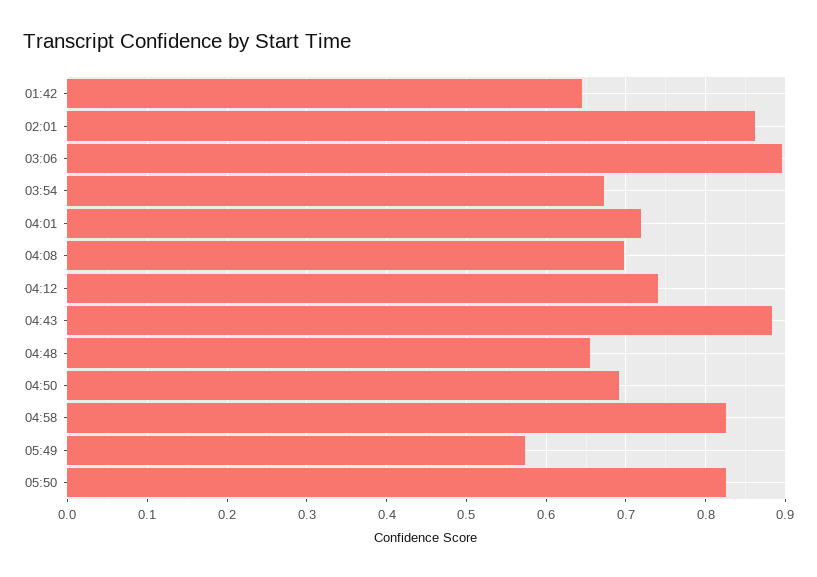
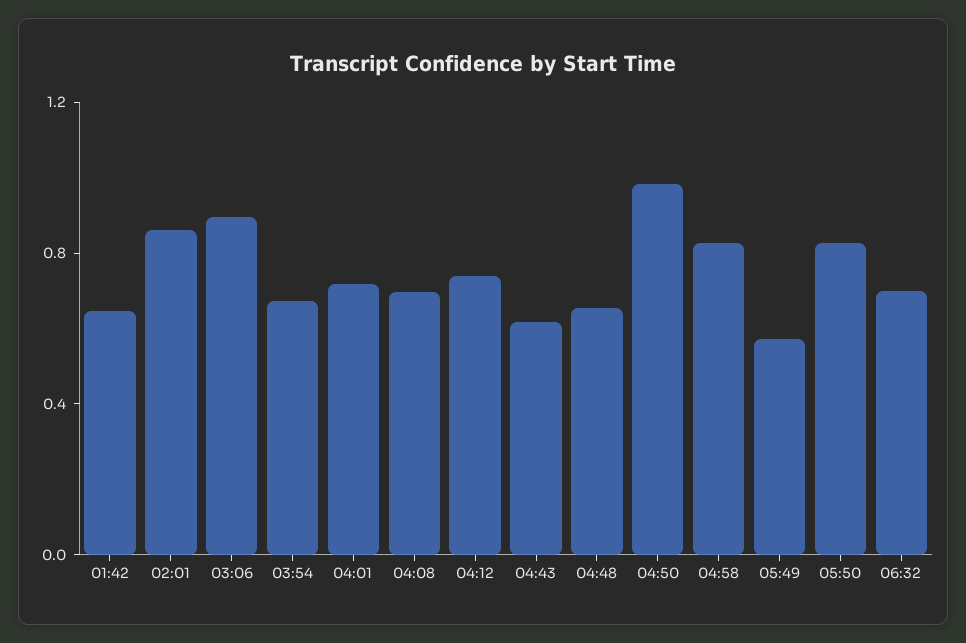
04:43: 0.88 -> 0.6
04:50: 0.69 -> 1
06:32: none -> 0.7

